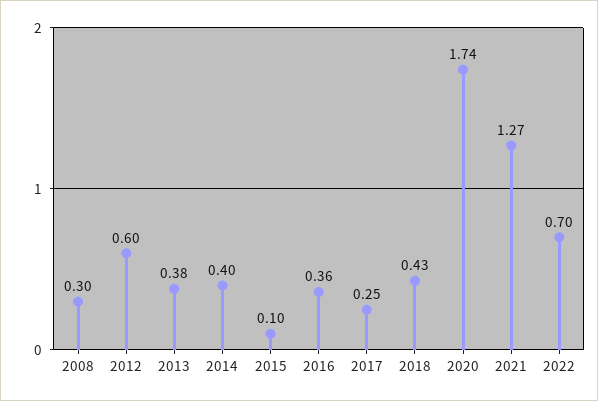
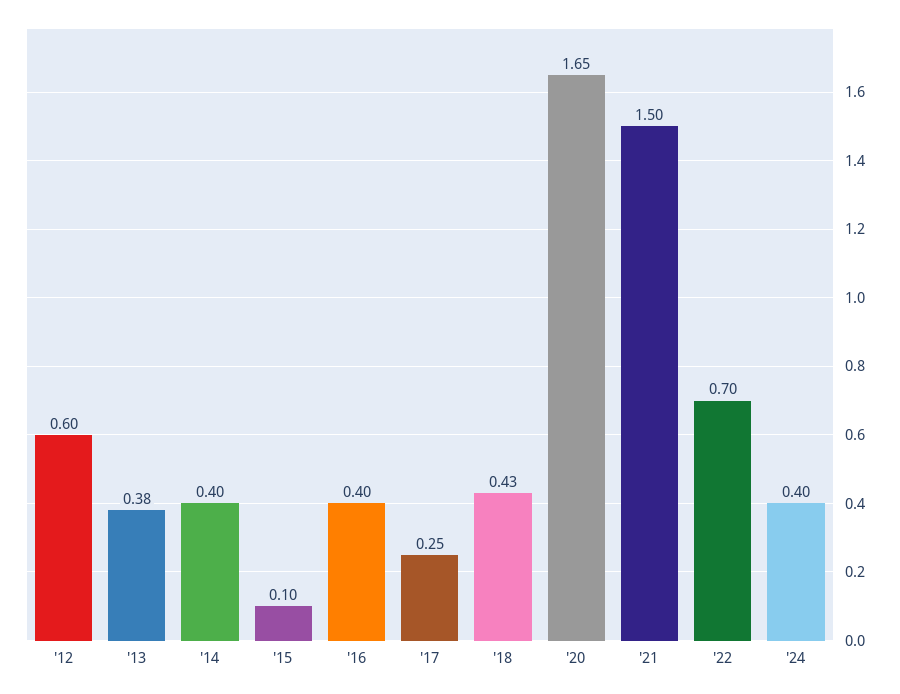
2008: 0.3 -> none
2016: 0.36 -> 0.4
2020: 1.74 -> 1.65
2021: 1.27 -> 1.5
'24: none -> 0.4

